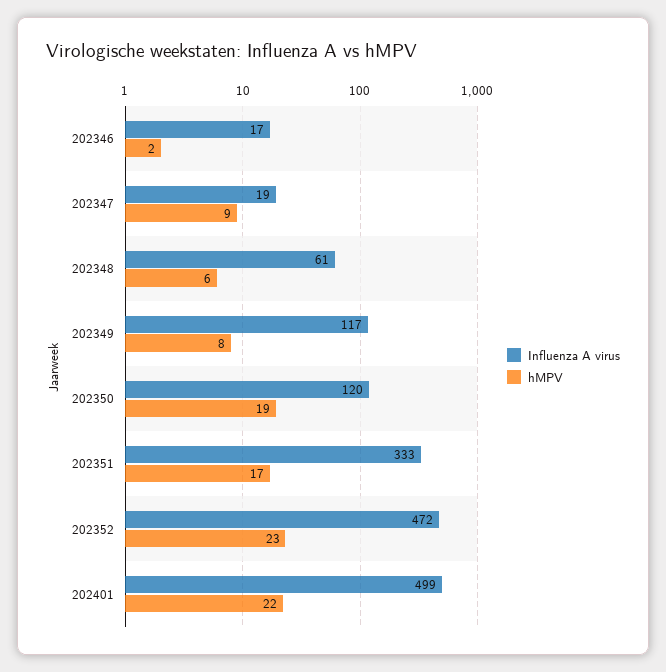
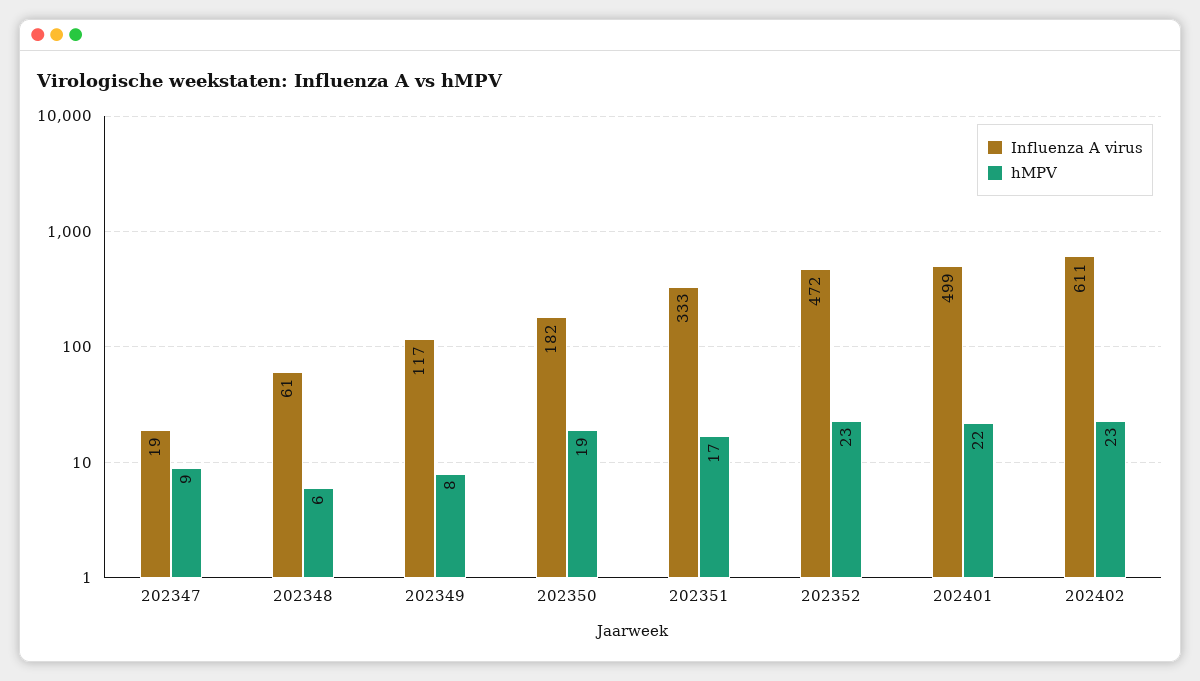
Influenza A virus, 202346: 17 -> none
hMPV, 202346: 2 -> none
Influenza A virus, 202350: 120 -> 182
Influenza A virus, 202402: none -> 611
hMPV, 202402: none -> 23

